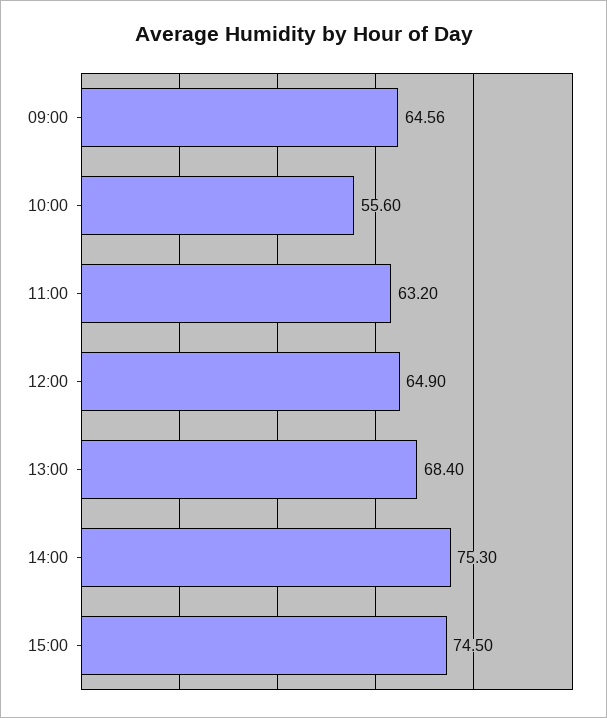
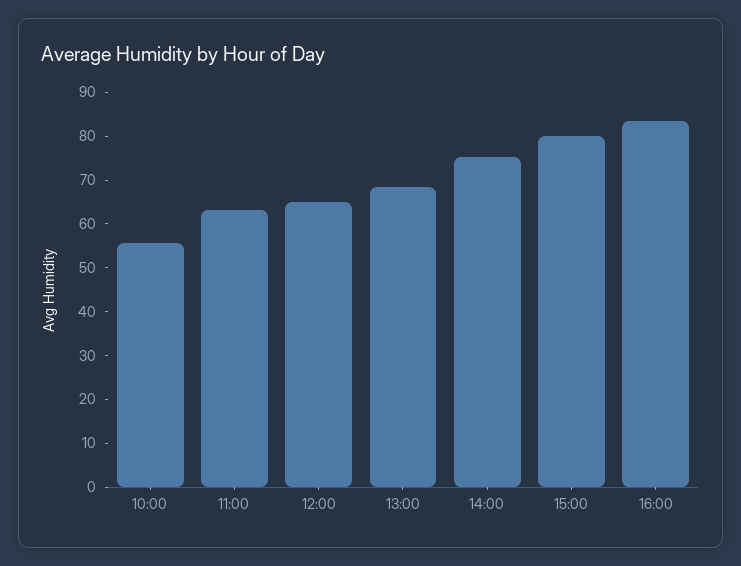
09:00: 64.56 -> none
15:00: 74.5 -> 80
16:00: none -> 84

